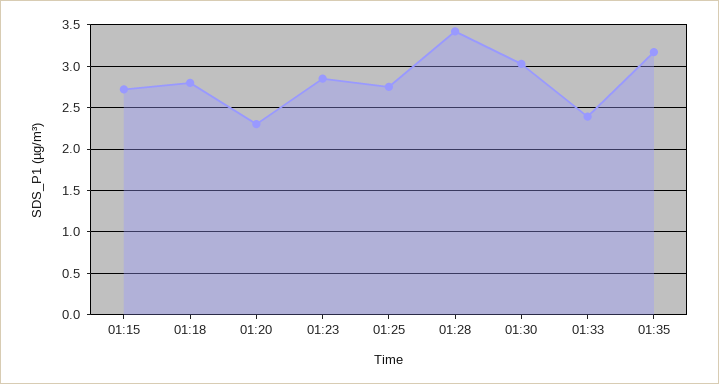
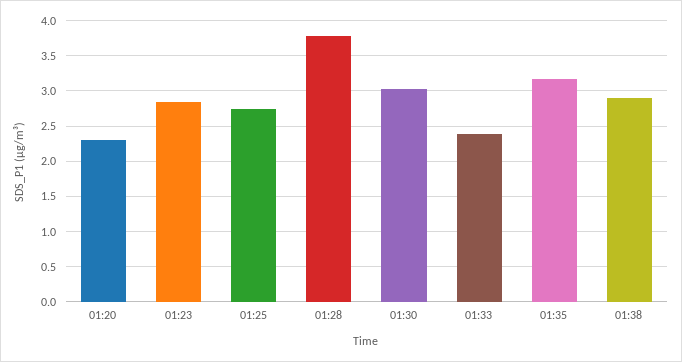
01:15: 2.7 -> none
01:18: 2.8 -> none
01:28: 3.4 -> 3.8
01:38: none -> 2.9

